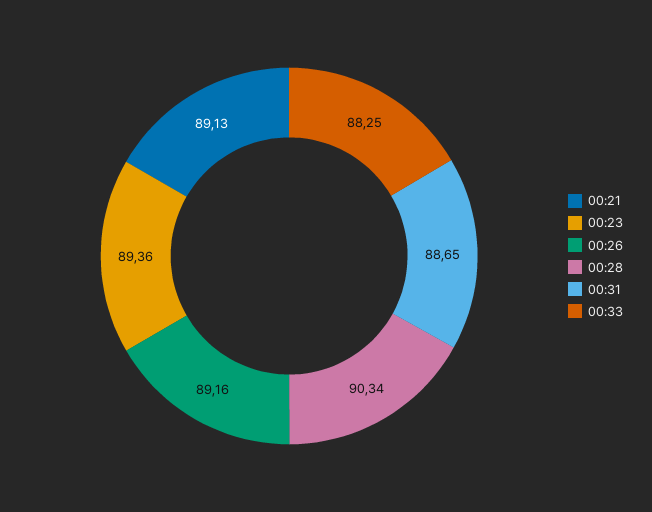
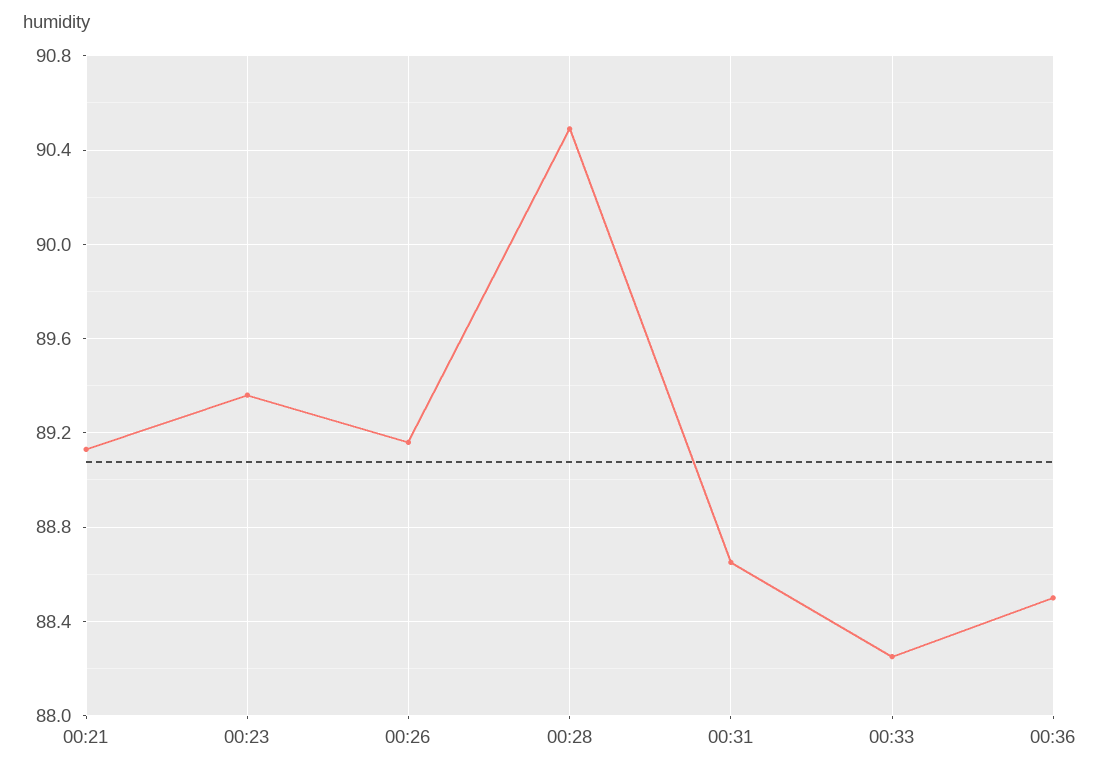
00:28: 90.34 -> 90.5
00:36: none -> 88.5

